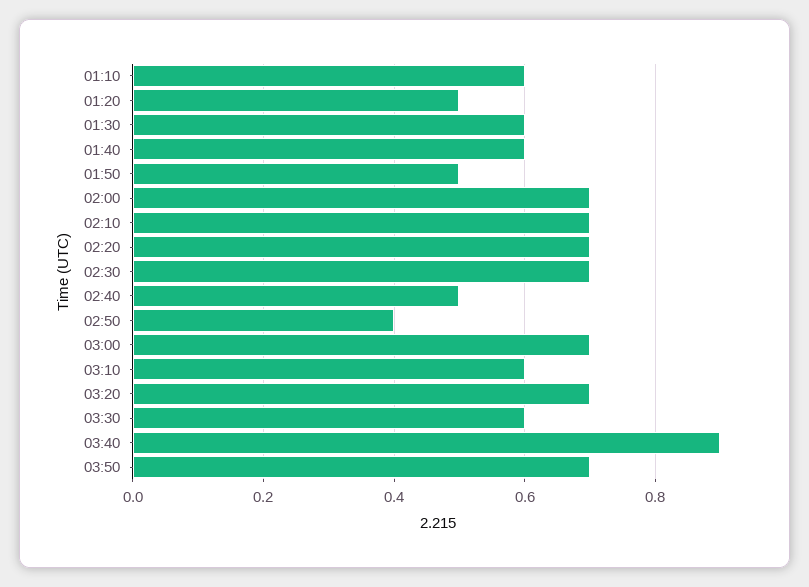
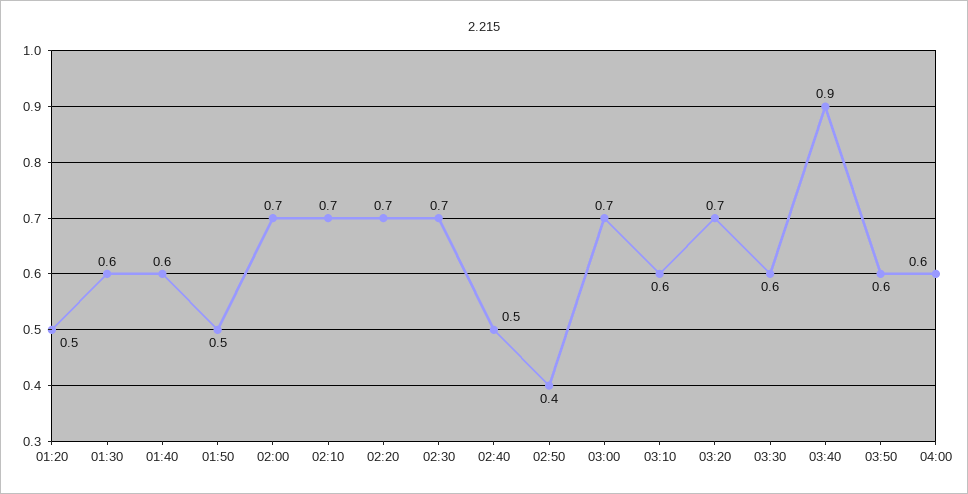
01:10: 0.6 -> none
03:50: 0.7 -> 0.6
04:00: none -> 0.6

